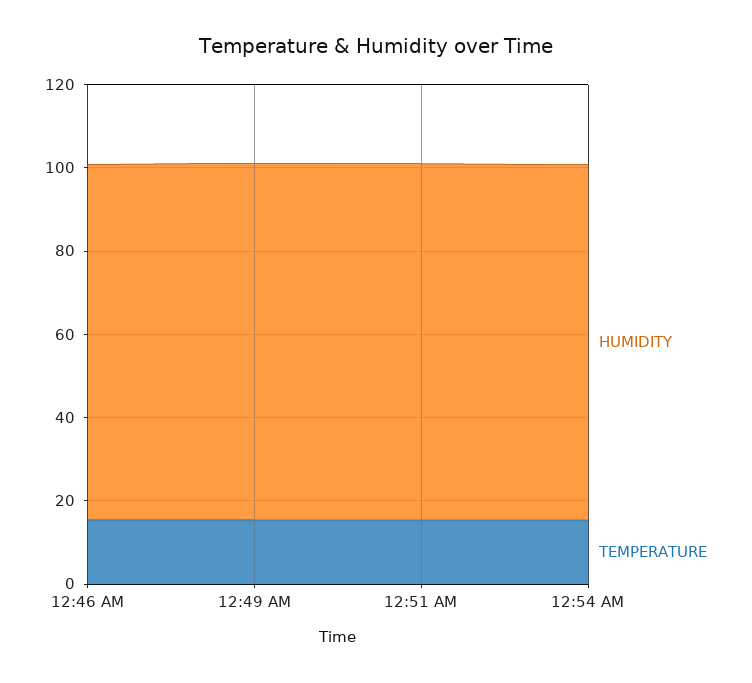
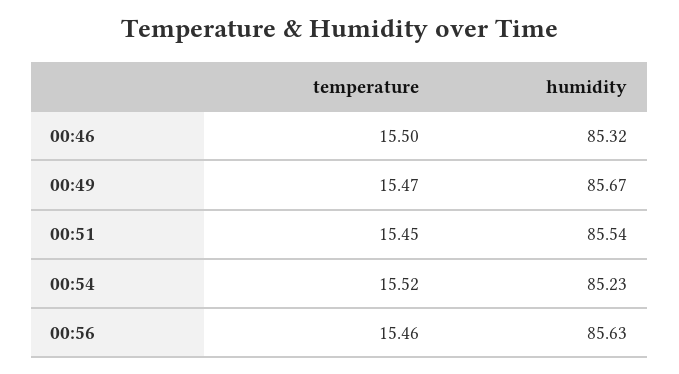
TEMPERATURE, 00:56: none -> 15.46
HUMIDITY, 00:56: none -> 85.63

